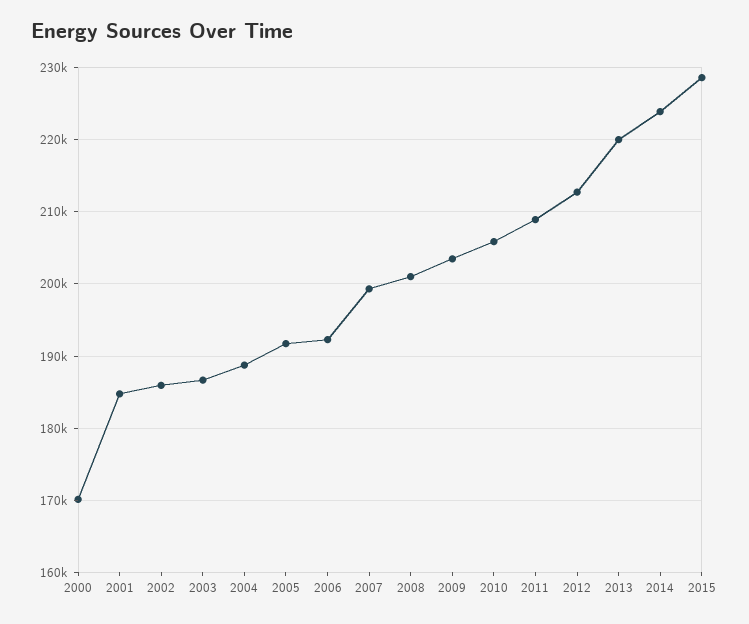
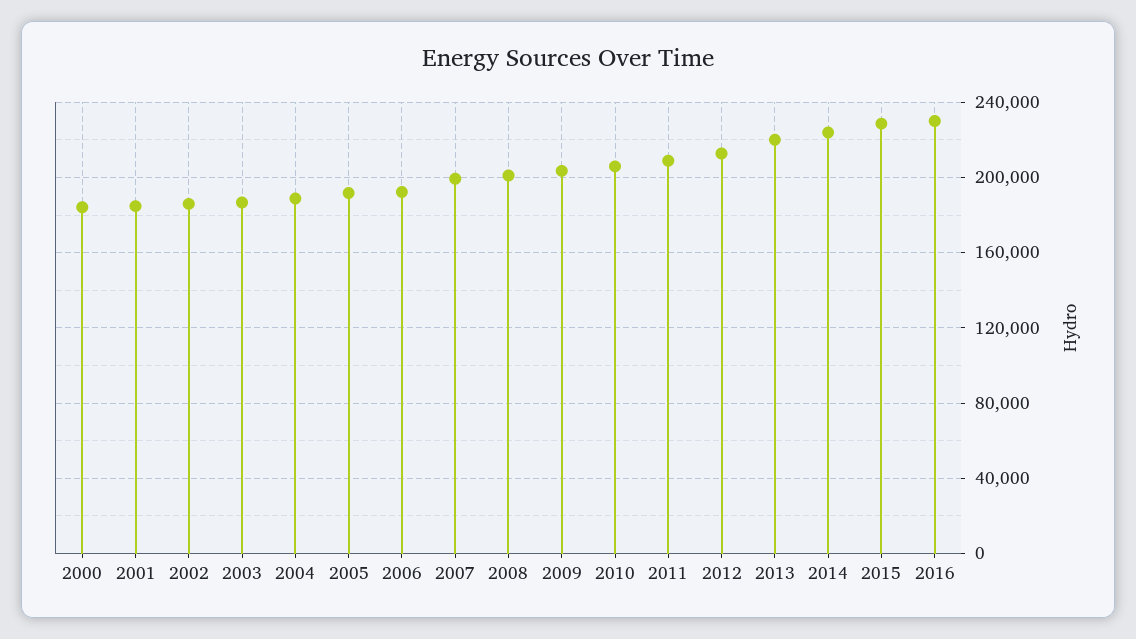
2000: 170000 -> 185000
2016: none -> 230000

